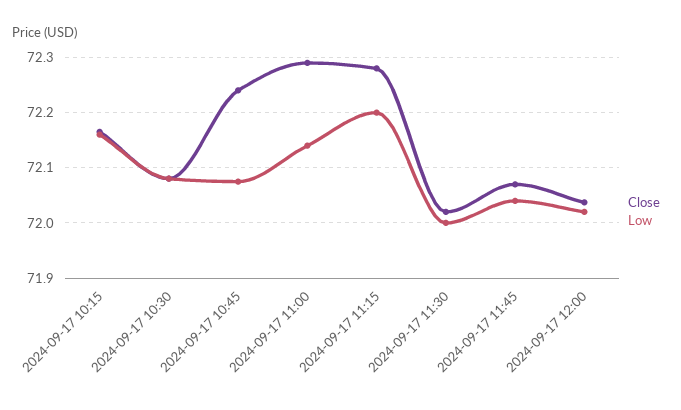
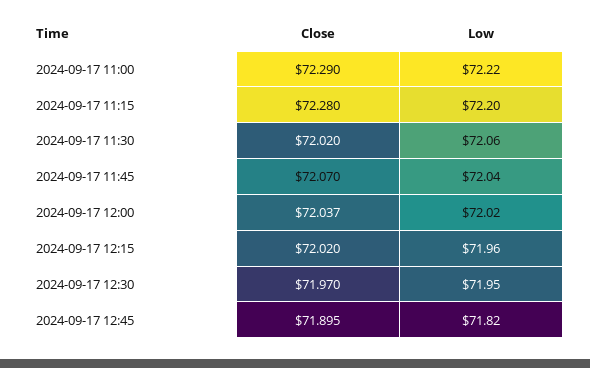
Close, 2024-09-17 10:15: 72.16 -> none
Low, 2024-09-17 10:15: 72.16 -> none
Close, 2024-09-17 10:30: 72.08 -> none
Low, 2024-09-17 10:30: 72.08 -> none
Close, 2024-09-17 10:45: 72.24 -> none
Low, 2024-09-17 10:45: 72.08 -> none
Low, 2024-09-17 11:00: 72.14 -> 72.22
Low, 2024-09-17 11:30: 72 -> 72.06
Close, 2024-09-17 12:15: none -> 72.02
Low, 2024-09-17 12:15: none -> 71.96
Close, 2024-09-17 12:30: none -> 71.97
Low, 2024-09-17 12:30: none -> 71.95
Close, 2024-09-17 12:45: none -> 71.895
Low, 2024-09-17 12:45: none -> 71.82

